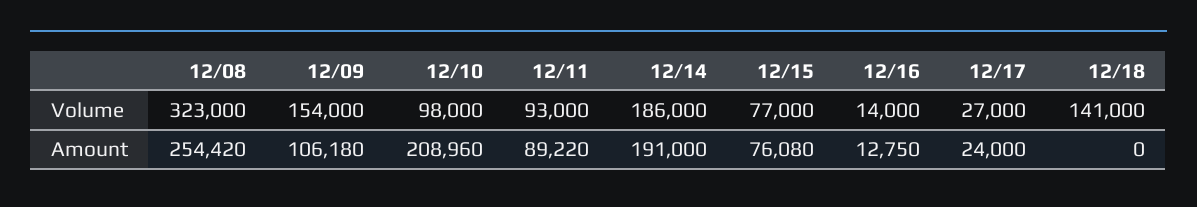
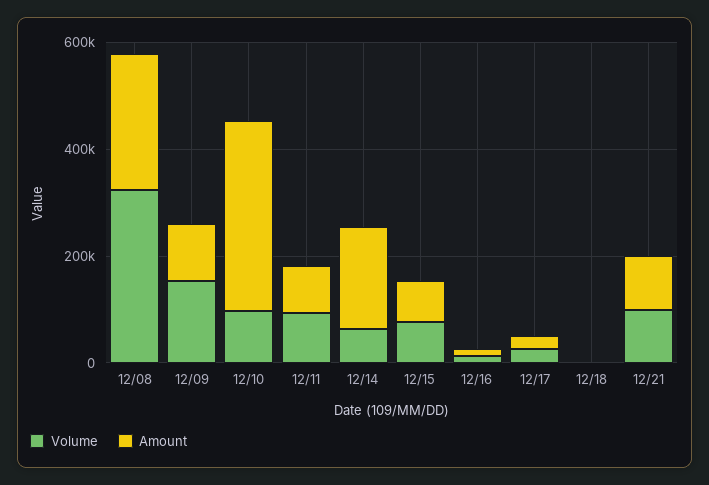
Volume, 12/14: 186000 -> 50000
Volume, 12/18: 141000 -> 0
Amount, 12/10: 208960 -> 350000
Volume, 12/21: none -> 100000
Amount, 12/21: none -> 100000

